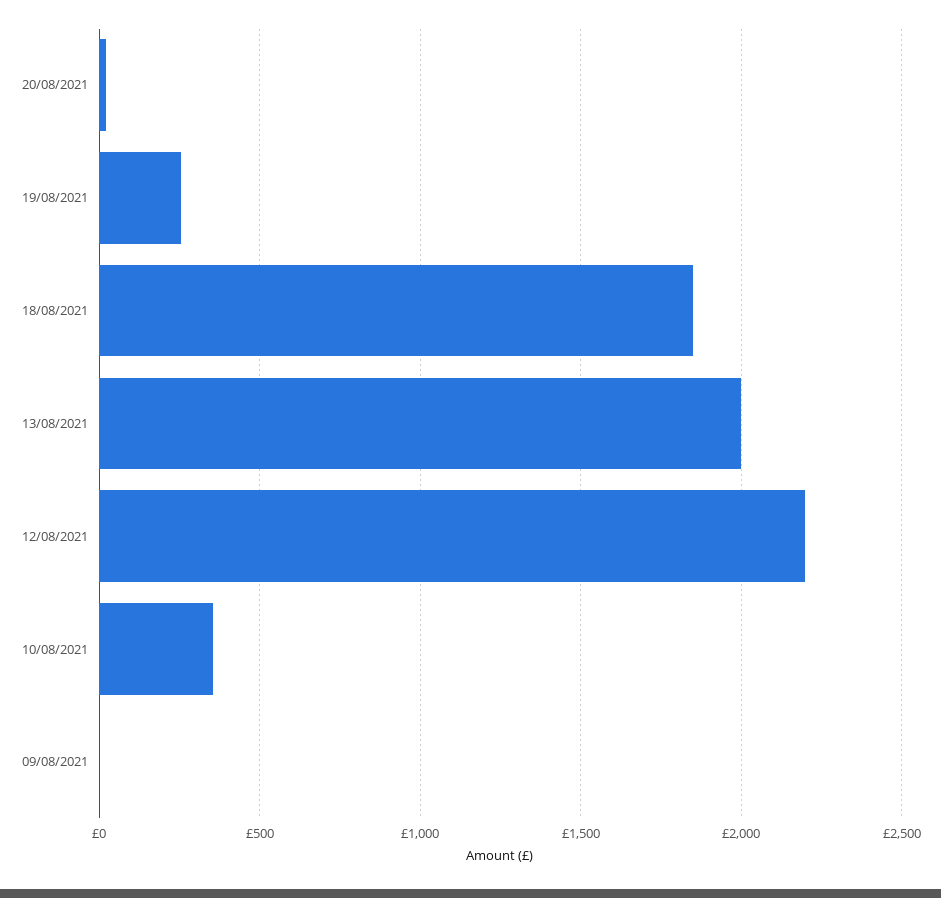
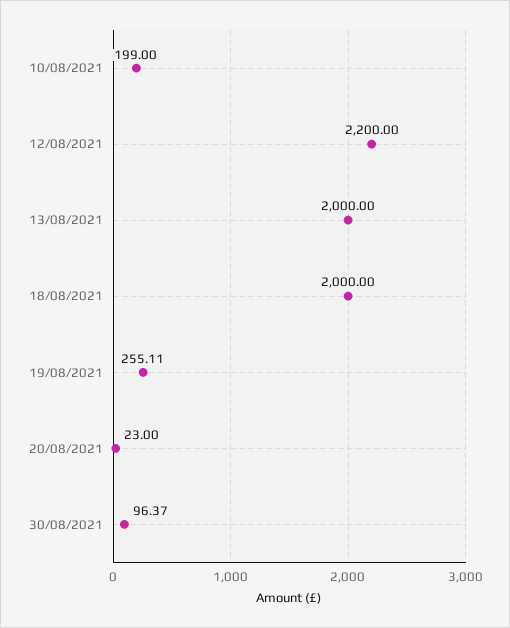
18/08/2021: 1850 -> 2000
10/08/2021: 350 -> 199
09/08/2021: 0 -> none
30/08/2021: none -> 96.37

